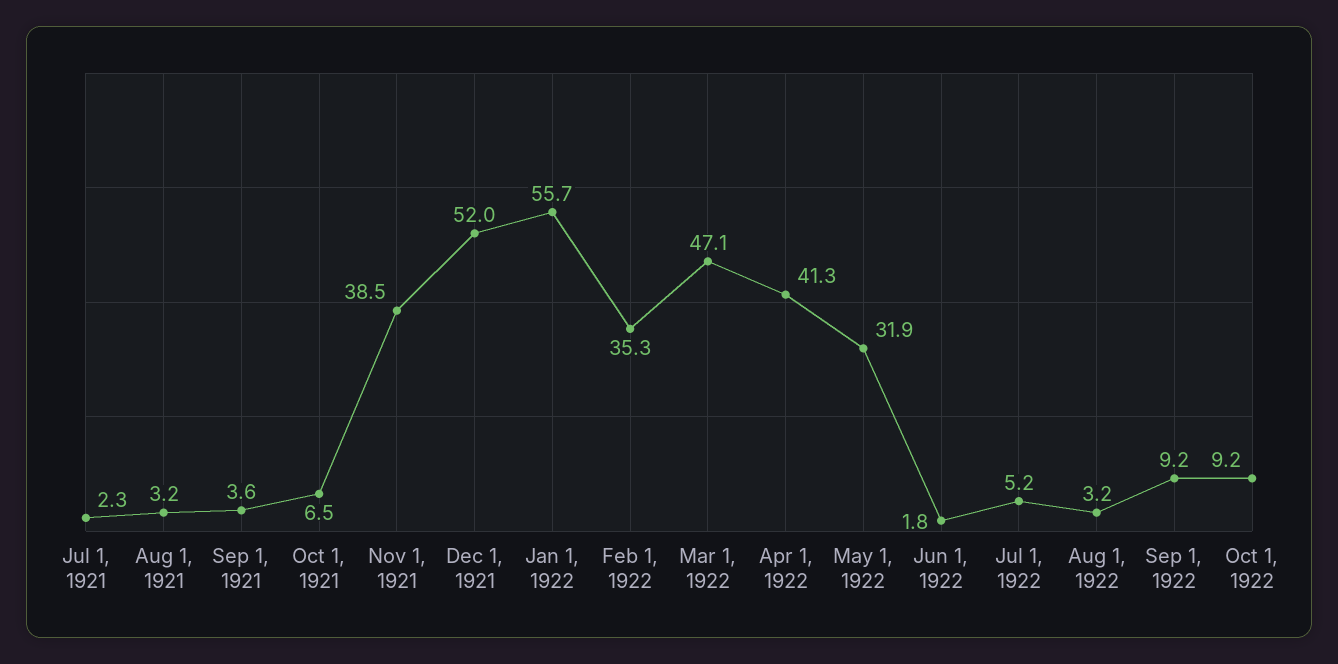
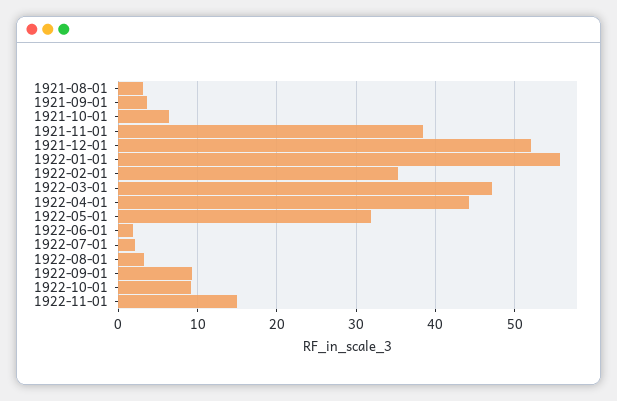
Jul 1, 1921: 2.3 -> none
Apr 1, 1922: 41.3 -> 44
Jul 1, 1922: 5.2 -> 2
1922-11-01: none -> 15

